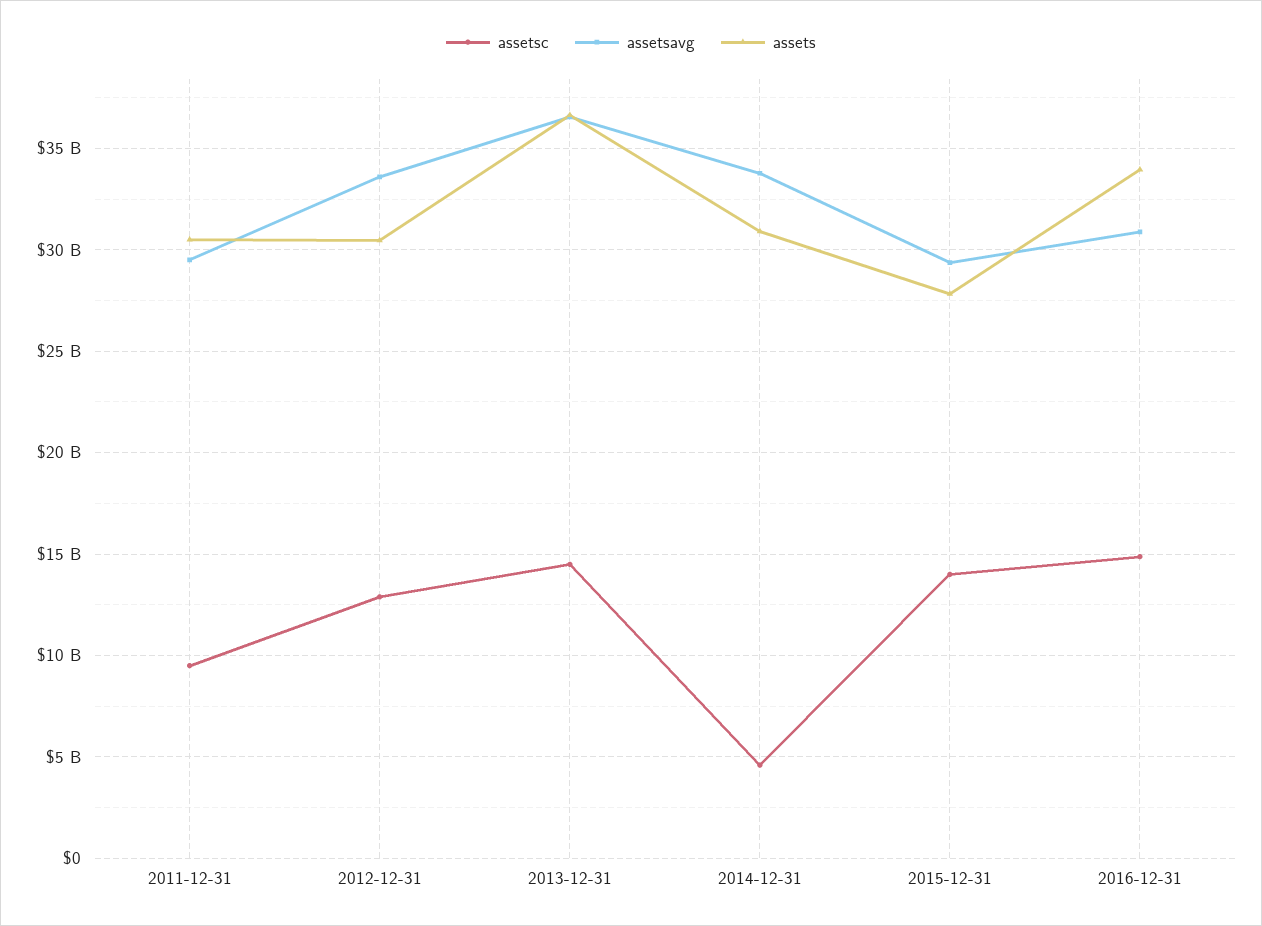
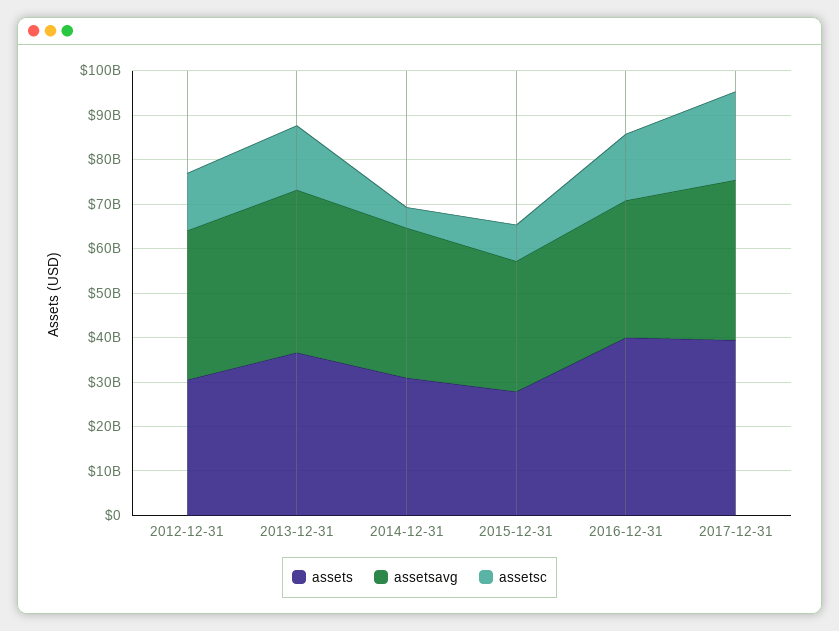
assetsc, 2011-12-31: 9500000000 -> none
assetsavg, 2011-12-31: 29500000000 -> none
assets, 2011-12-31: 30500000000 -> none
assetsc, 2015-12-31: 14000000000 -> 8000000000
assets, 2016-12-31: 34000000000 -> 40000000000
assets, 2017-12-31: none -> 40000000000
assetsavg, 2017-12-31: none -> 36000000000
assetsc, 2017-12-31: none -> 20000000000

